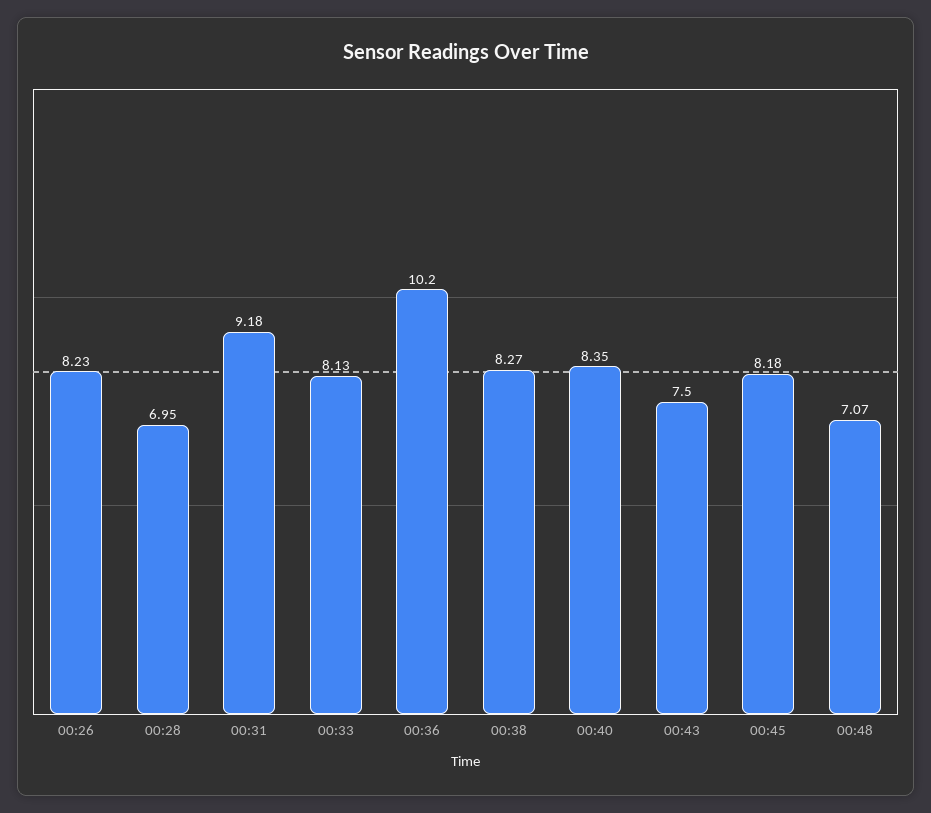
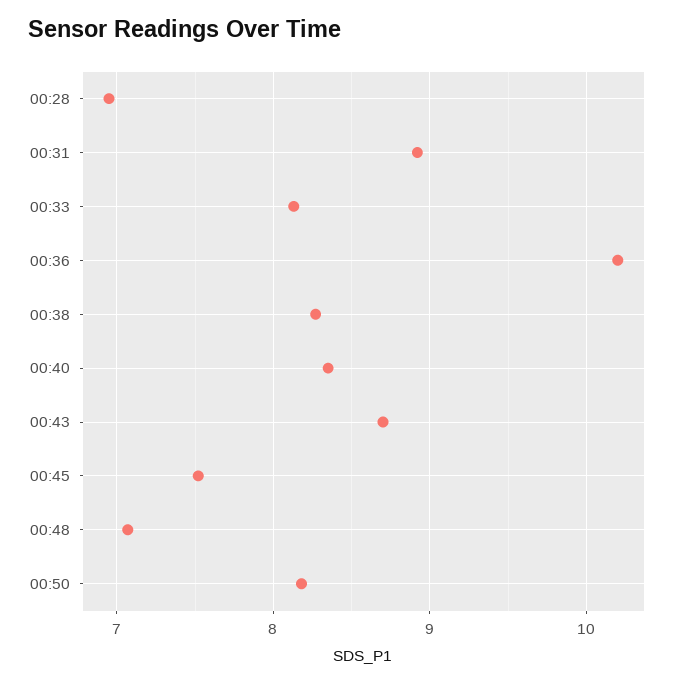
00:26: 8.23 -> none
00:31: 9.18 -> 8.9
00:43: 7.5 -> 8.7
00:45: 8.18 -> 7.5
00:50: none -> 8.2

